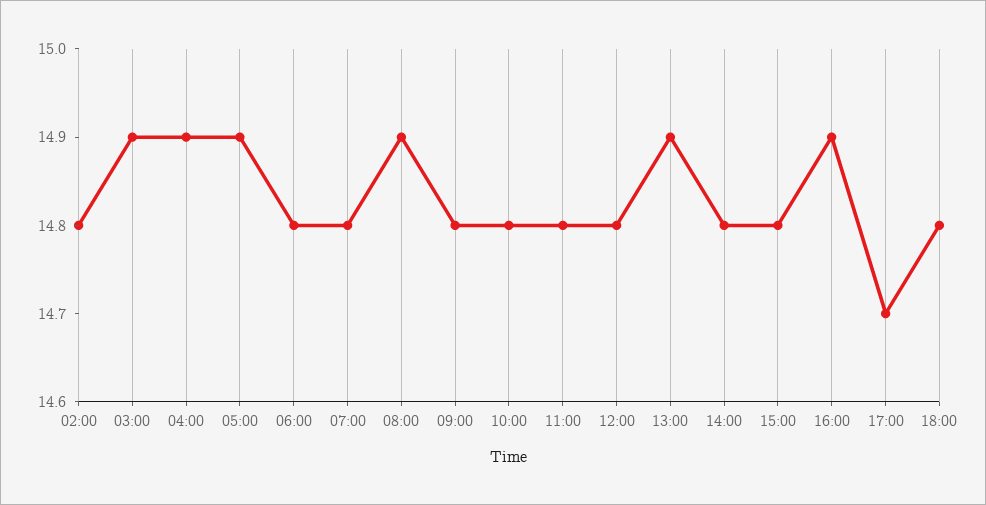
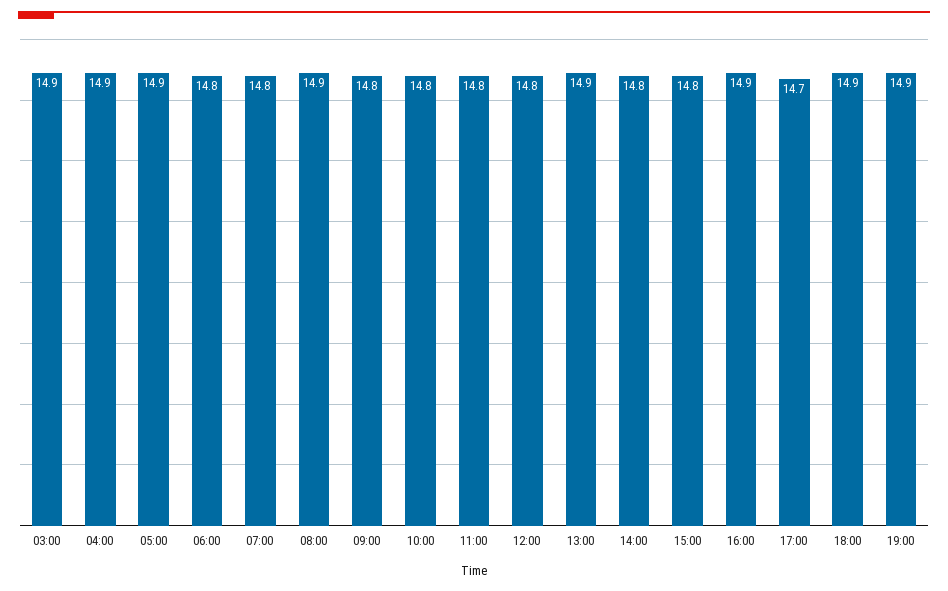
02:00: 14.8 -> none
18:00: 14.8 -> 14.9
19:00: none -> 14.9

